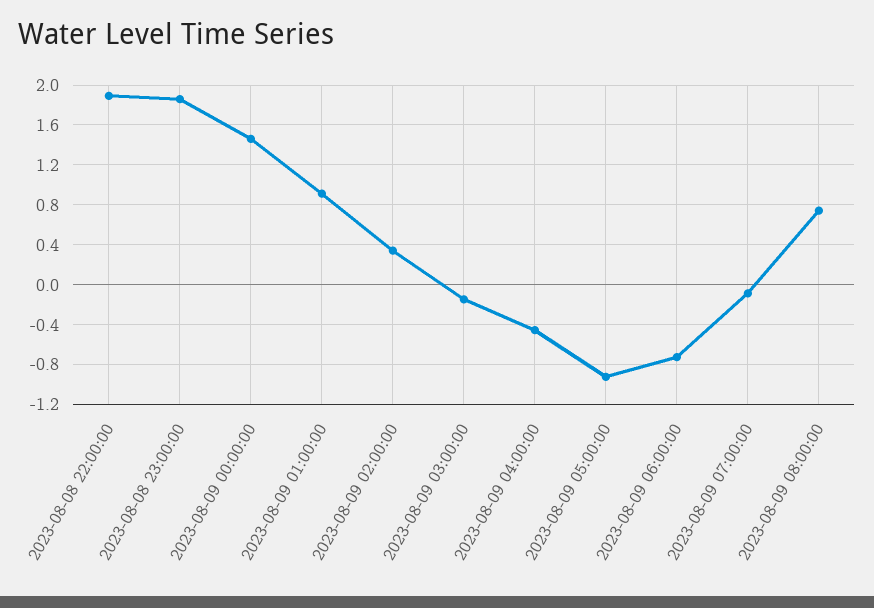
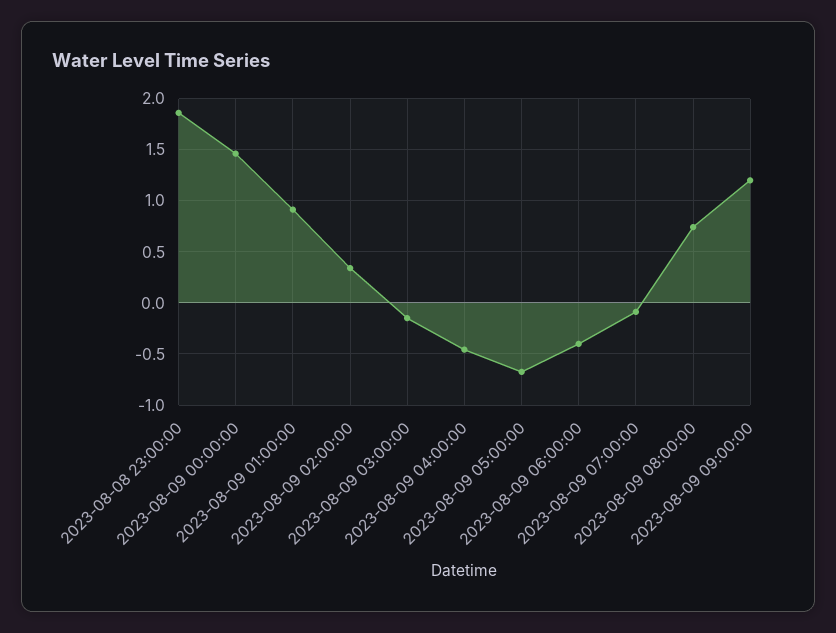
2023-08-08 22:00:00: 1.9 -> none
2023-08-09 05:00:00: -0.9 -> -0.7
2023-08-09 06:00:00: -0.7 -> -0.4
2023-08-09 09:00:00: none -> 1.2

